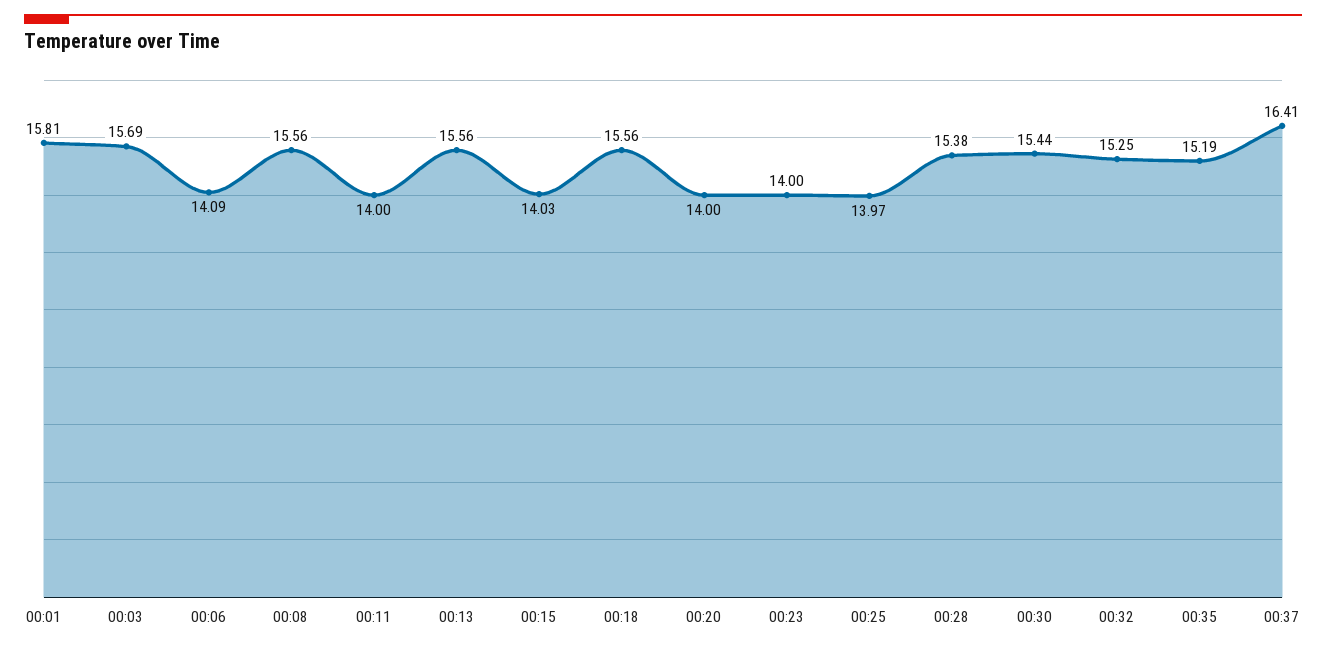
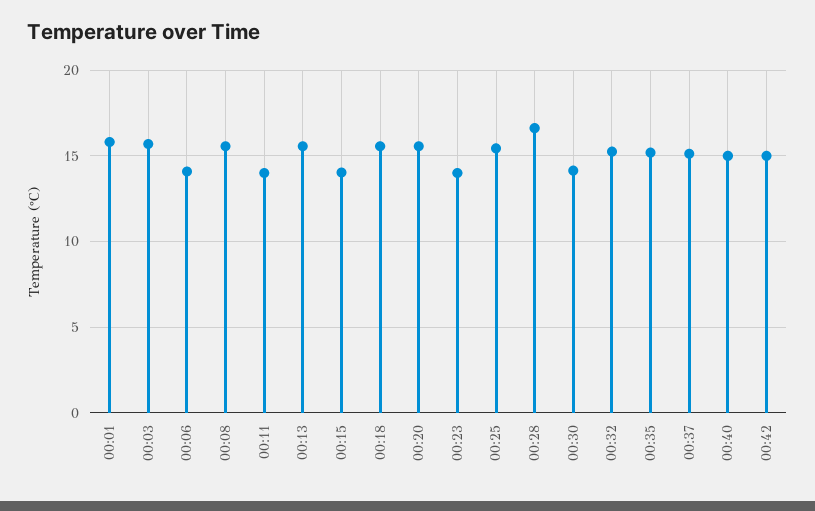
00:20: 14 -> 15.5
00:25: 13.97 -> 15.5
00:28: 15.38 -> 16.5
00:30: 15.44 -> 14
00:37: 16.41 -> 15
00:40: none -> 15
00:42: none -> 15

